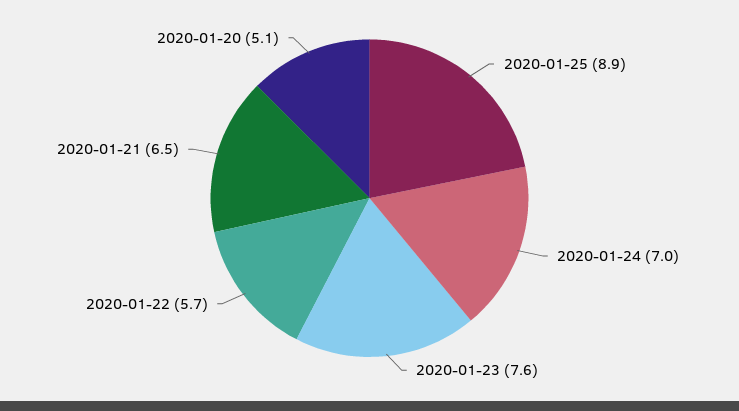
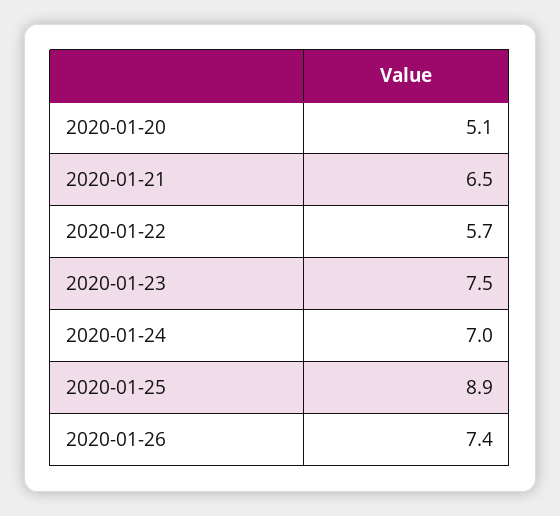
2020-01-23: 7.6 -> 7.5
2020-01-26: none -> 7.4

